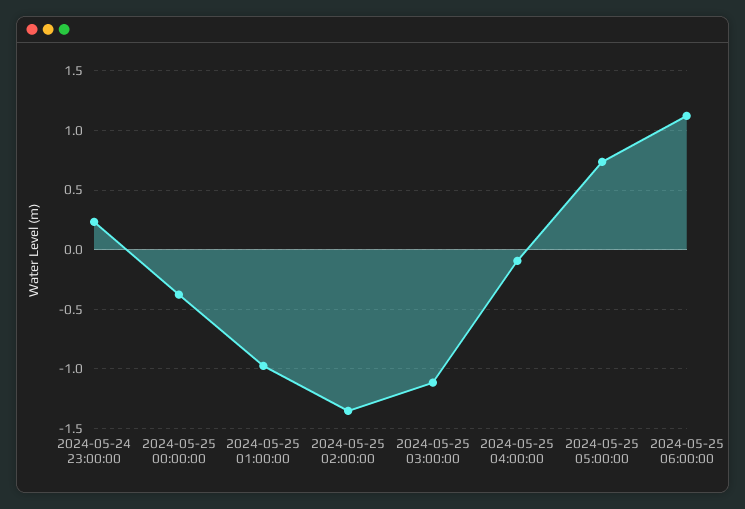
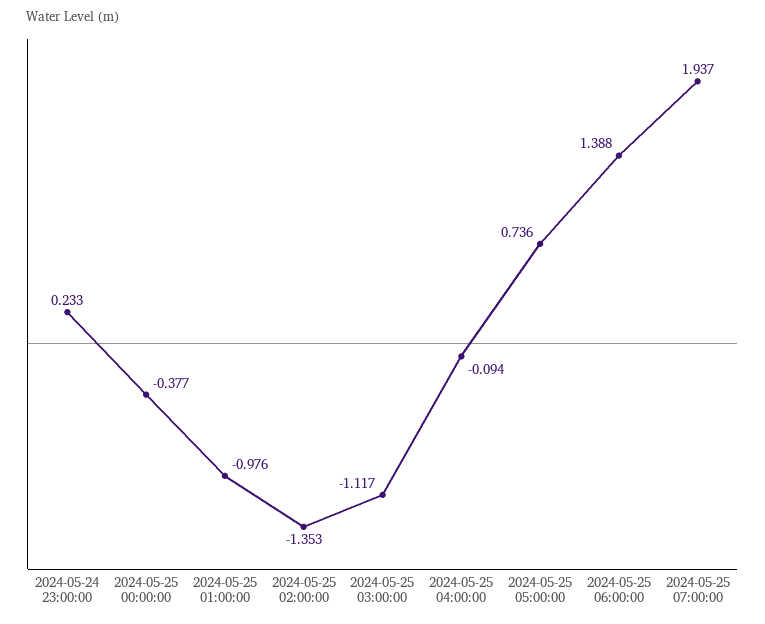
2024-05-25 06:00:00: 1.1 -> 1.388
2024-05-25 07:00:00: none -> 1.937

